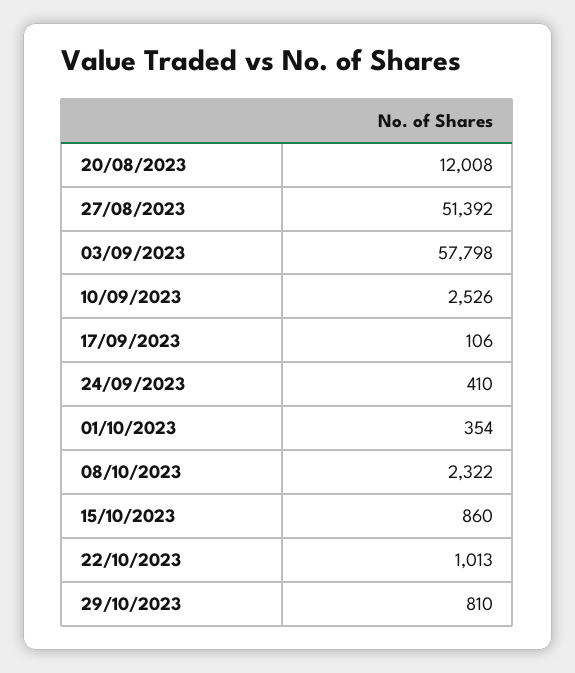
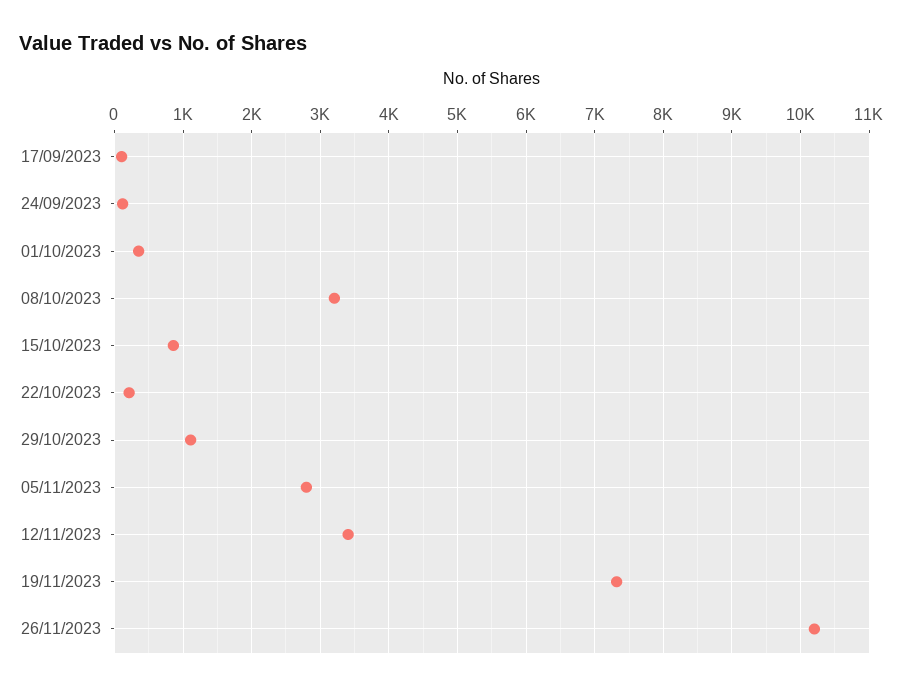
20/08/2023: 12008 -> none
27/08/2023: 51392 -> none
03/09/2023: 57798 -> none
10/09/2023: 2526 -> none
24/09/2023: 410 -> 100
08/10/2023: 2322 -> 3200
22/10/2023: 1013 -> 200
29/10/2023: 810 -> 1100
05/11/2023: none -> 2800
12/11/2023: none -> 3400
19/11/2023: none -> 7300
26/11/2023: none -> 10200

